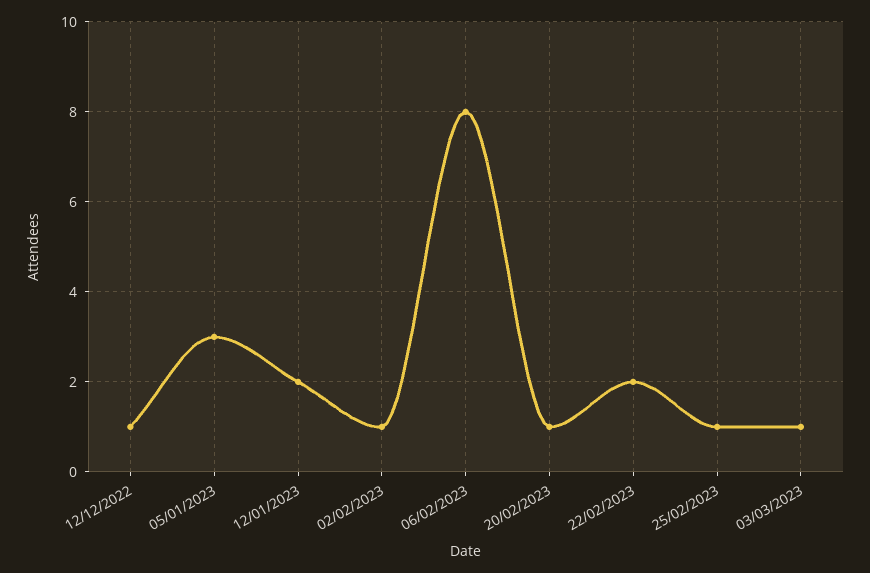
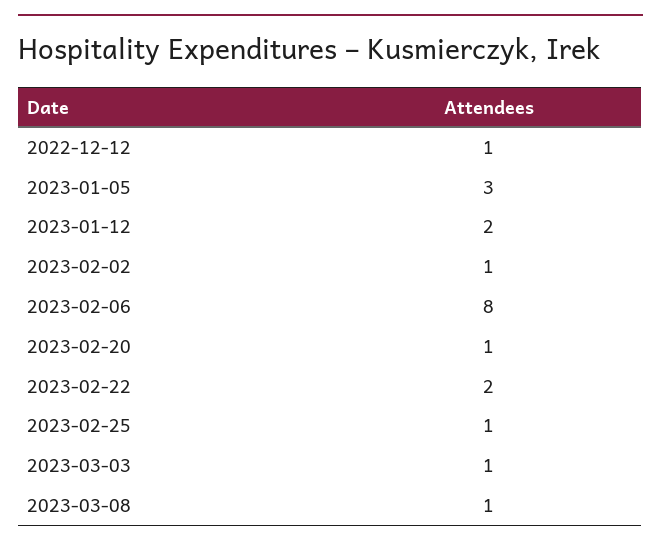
2023-03-08: none -> 1

